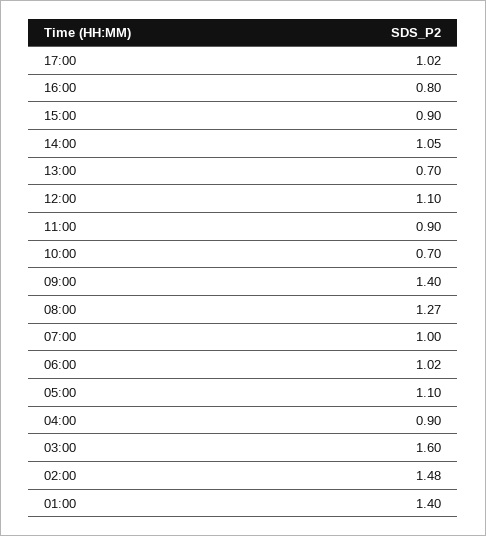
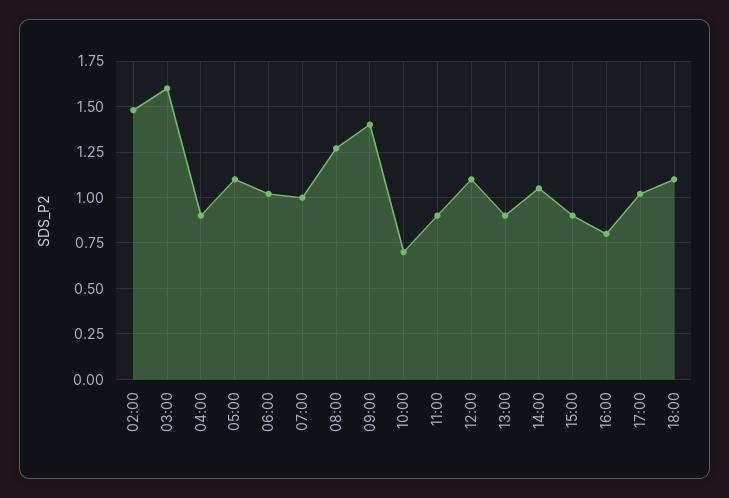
13:00: 0.7 -> 0.9
01:00: 1.4 -> none
18:00: none -> 1.1

